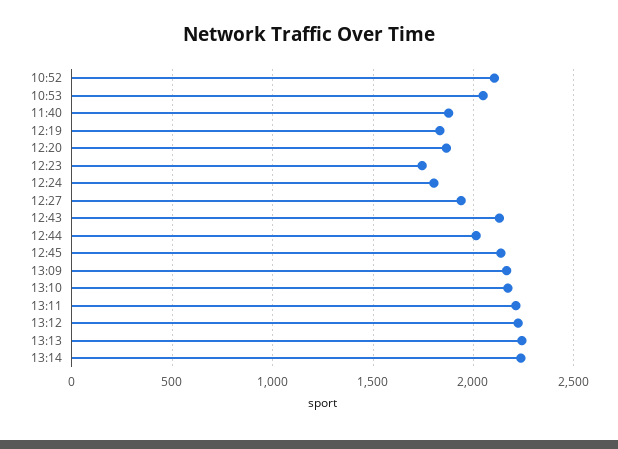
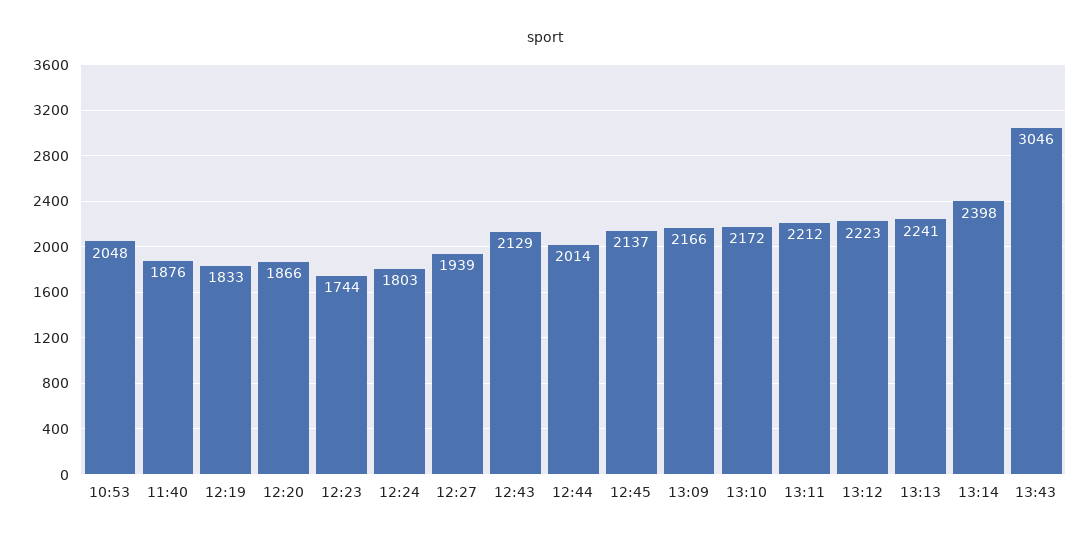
10:52: 2100 -> none
13:14: 2250 -> 2398
13:43: none -> 3046

